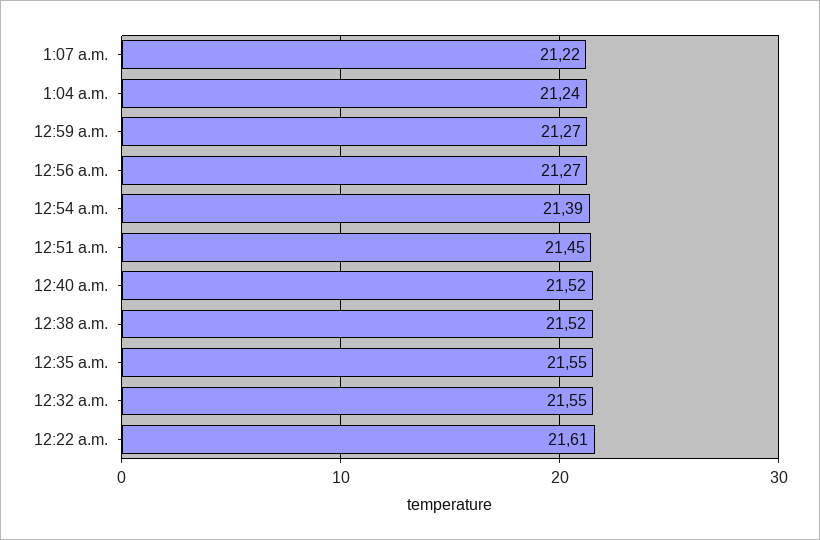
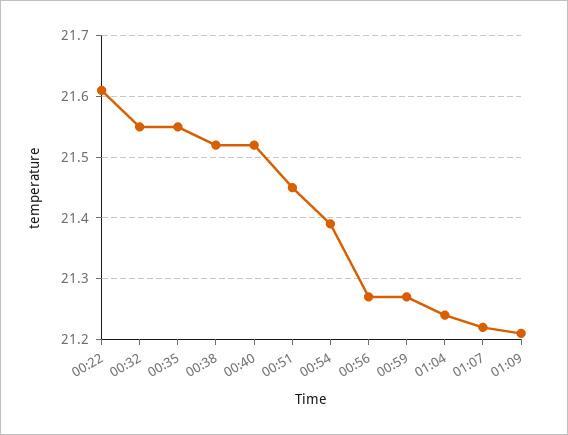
01:09: none -> 21.21

